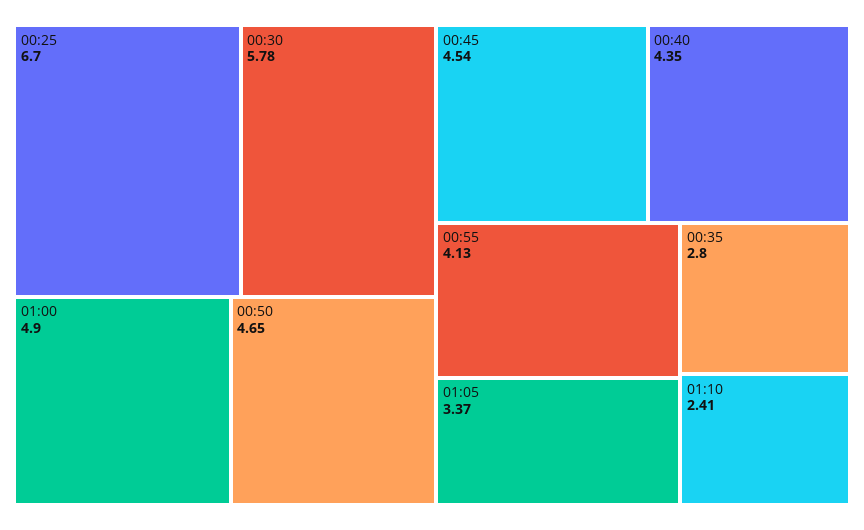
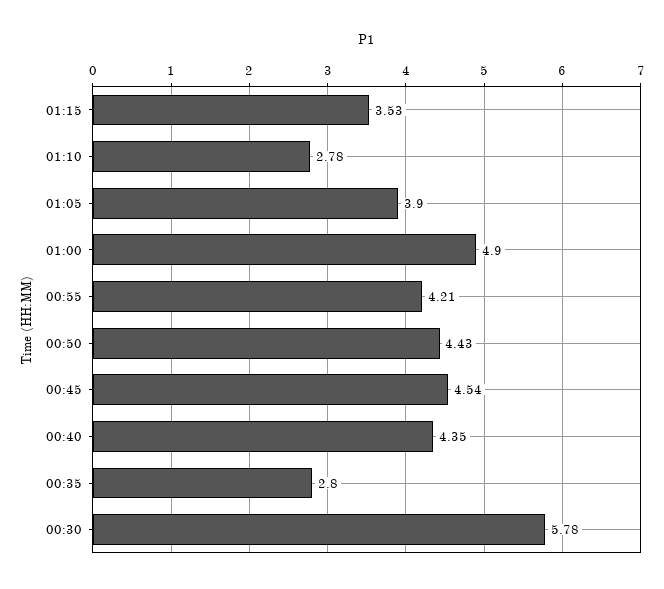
00:25: 6.7 -> none
00:50: 4.65 -> 4.43
00:55: 4.13 -> 4.21
01:05: 3.37 -> 3.9
01:10: 2.41 -> 2.78
01:15: none -> 3.53

